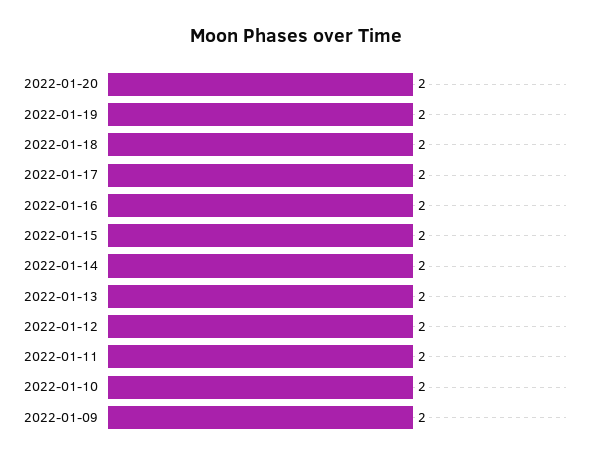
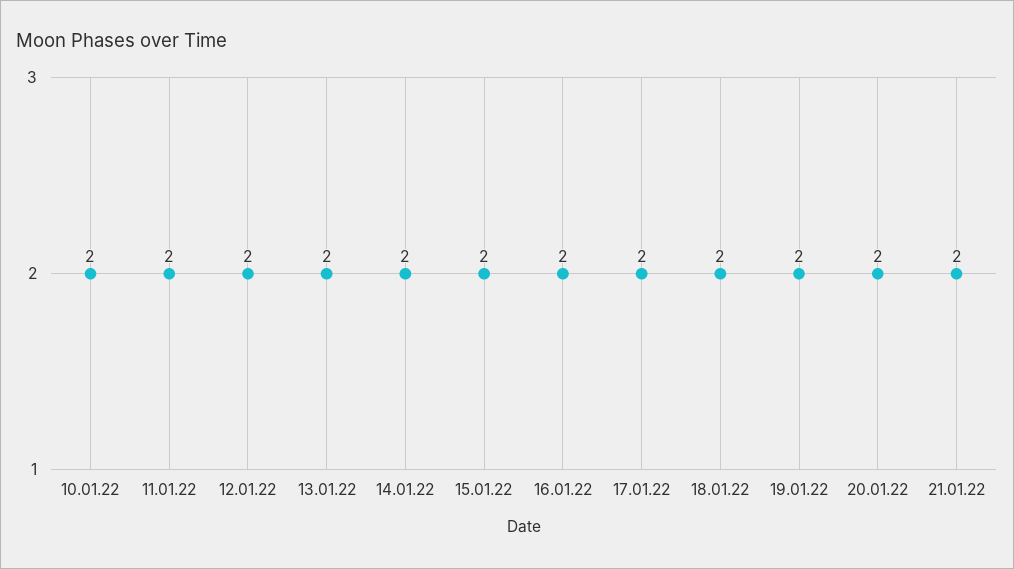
2022-01-09: 2 -> none
21.01.22: none -> 2

